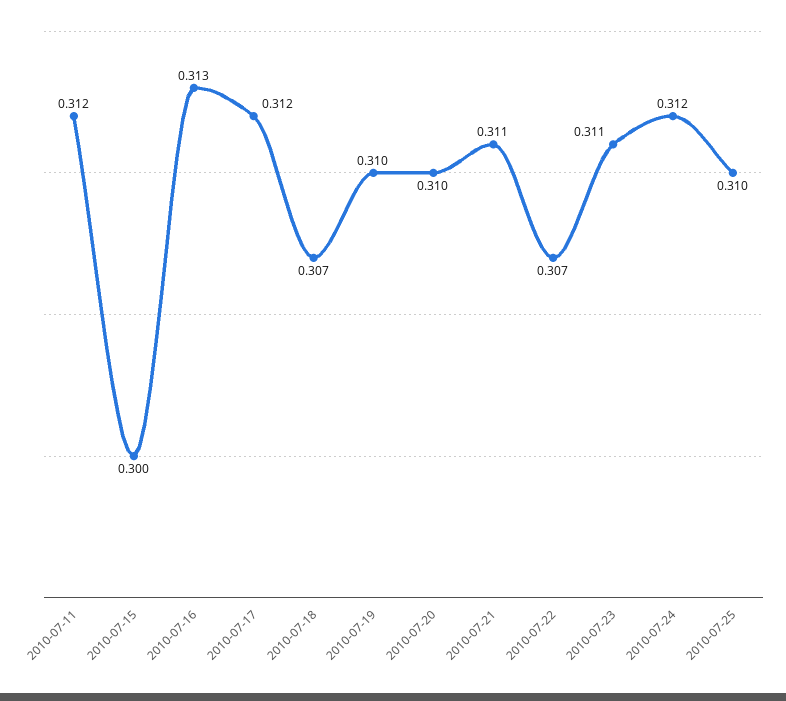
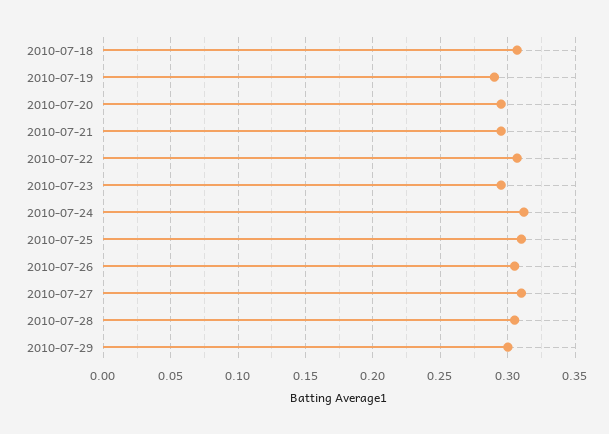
2010-07-11: 0.312 -> none
2010-07-15: 0.3 -> none
2010-07-16: 0.313 -> none
2010-07-17: 0.312 -> none
2010-07-19: 0.31 -> 0.29
2010-07-20: 0.31 -> 0.295
2010-07-21: 0.311 -> 0.295
2010-07-23: 0.311 -> 0.295
2010-07-26: none -> 0.305
2010-07-27: none -> 0.31
2010-07-28: none -> 0.305
2010-07-29: none -> 0.3

